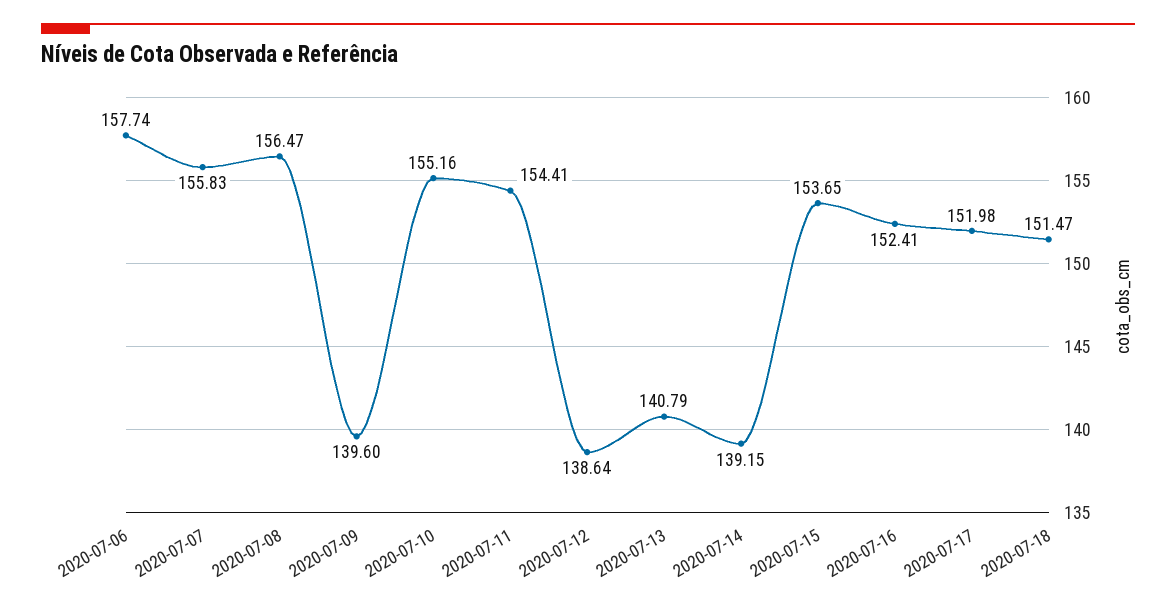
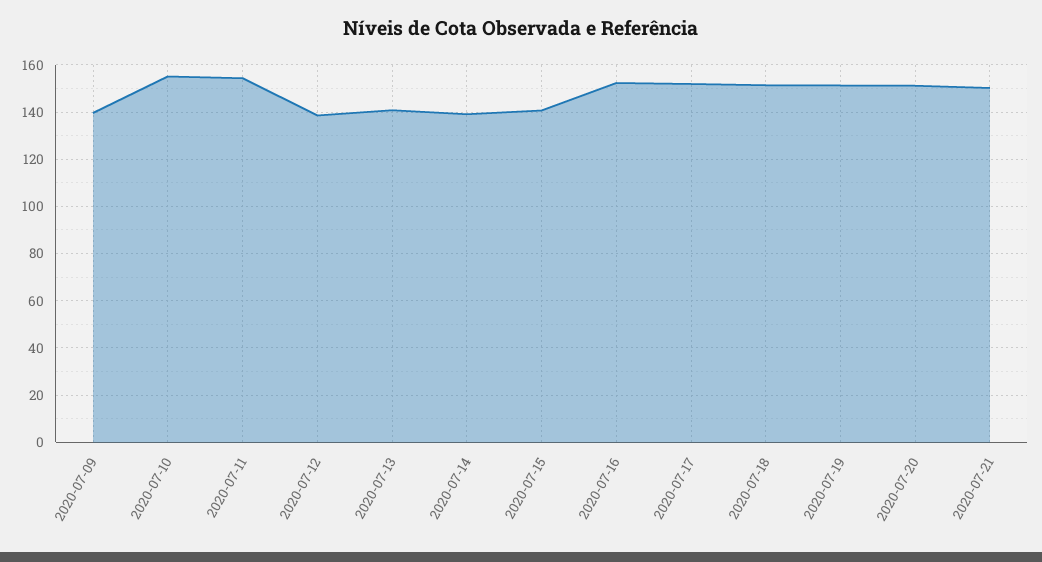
2020-07-06: 157.74 -> none
2020-07-07: 155.83 -> none
2020-07-08: 156.47 -> none
2020-07-15: 153.65 -> 140
2020-07-19: none -> 150
2020-07-20: none -> 150
2020-07-21: none -> 150

